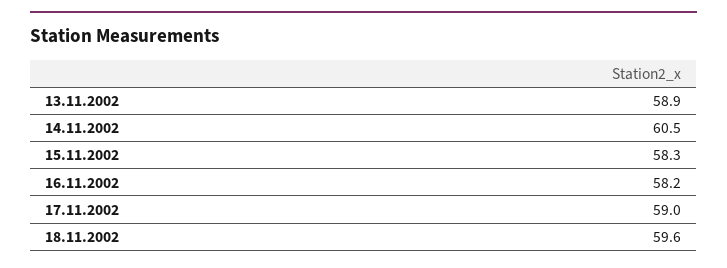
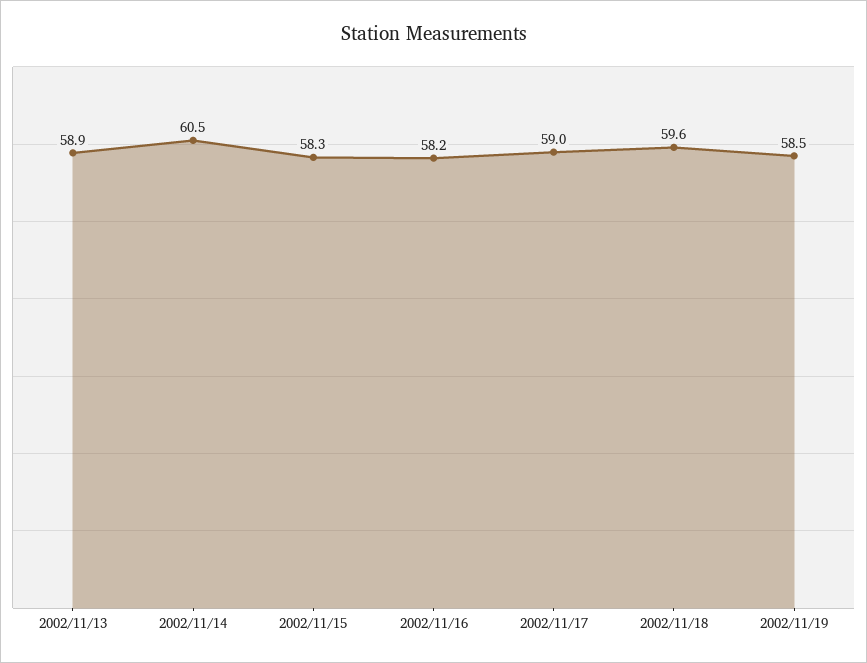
2002/11/19: none -> 58.5

